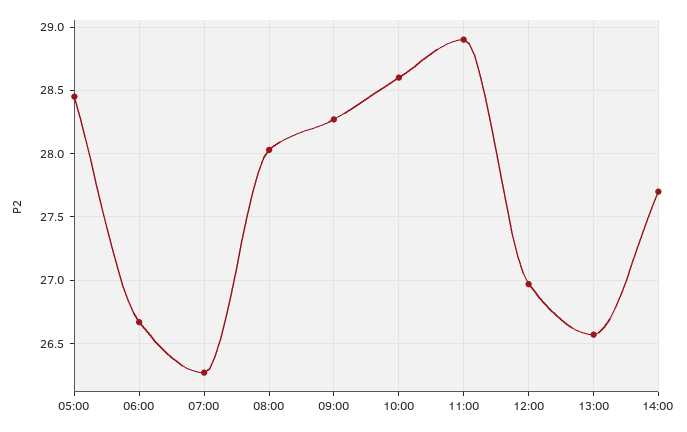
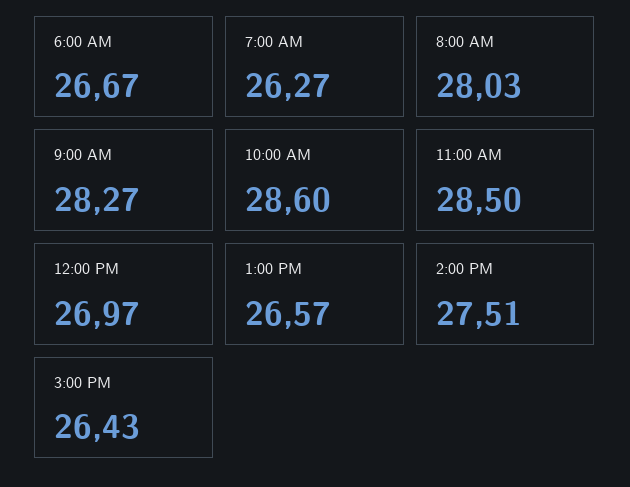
05:00: 28.45 -> none
11:00: 28.9 -> 28.5
14:00: 27.7 -> 27.51
3:00 PM: none -> 26.43

